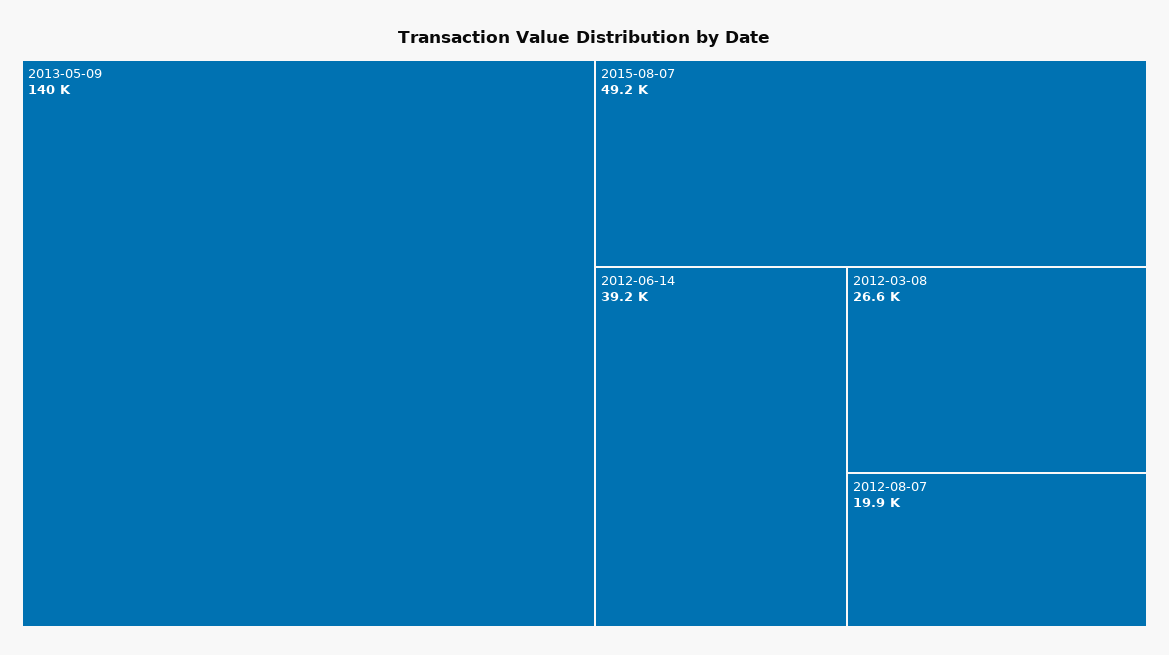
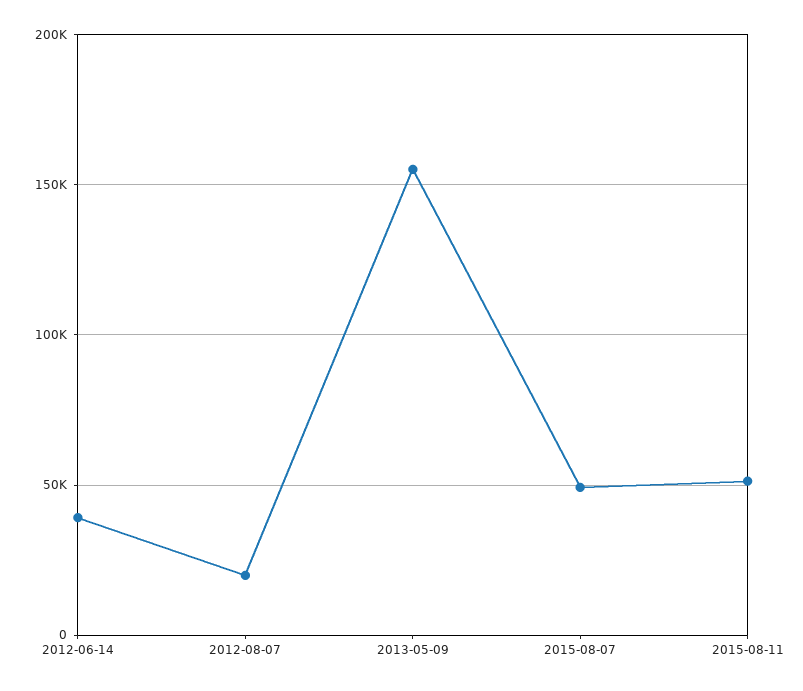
2013-05-09: 140000 -> 155000
2012-03-08: 26600 -> none
2015-08-11: none -> 50000

